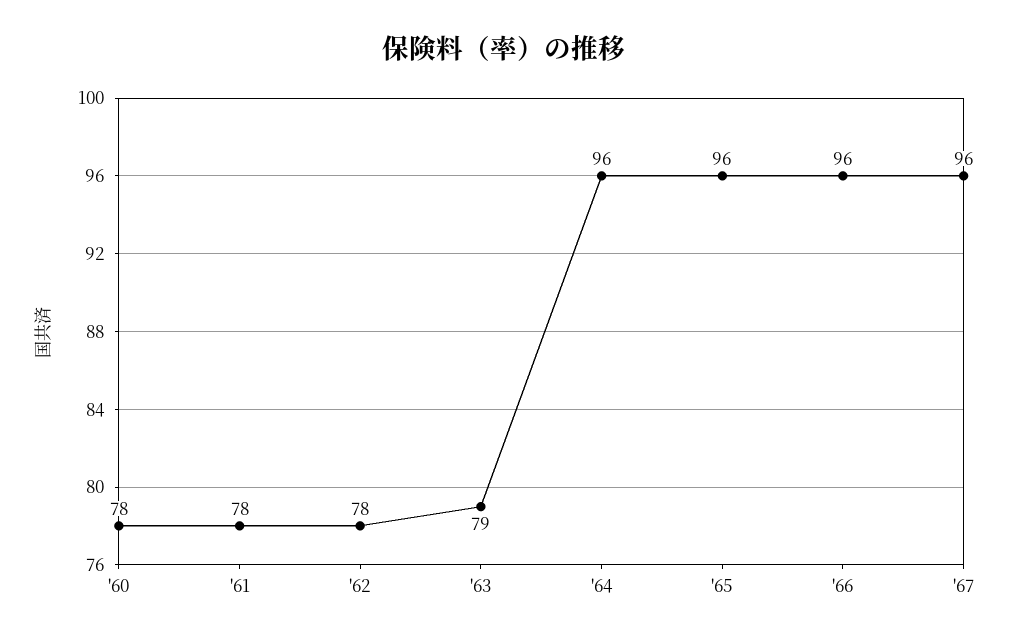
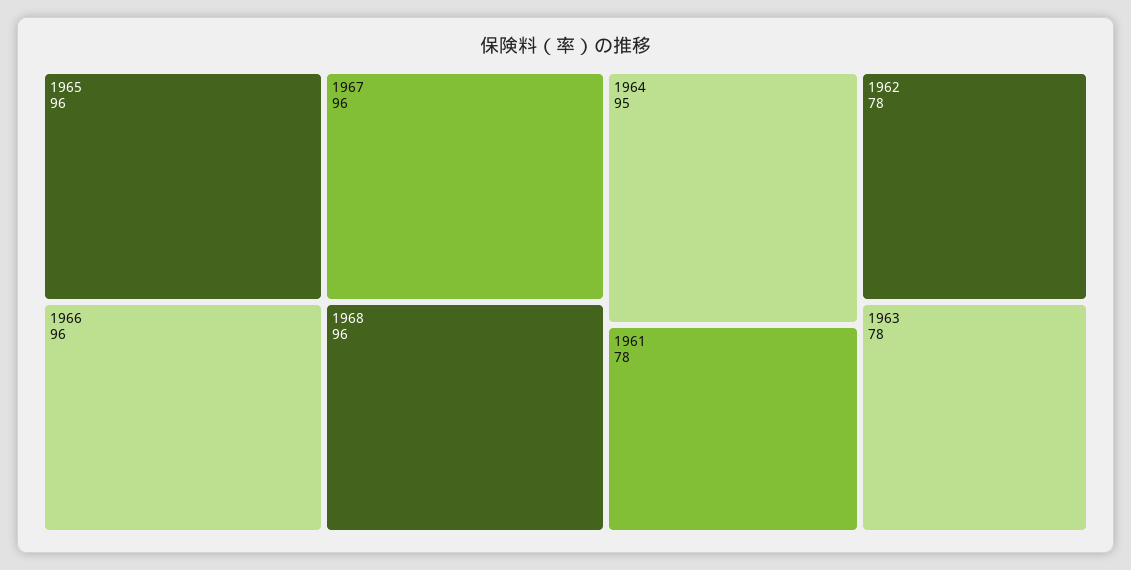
'60: 78 -> none
'63: 79 -> 78
'64: 96 -> 95
1968: none -> 96

